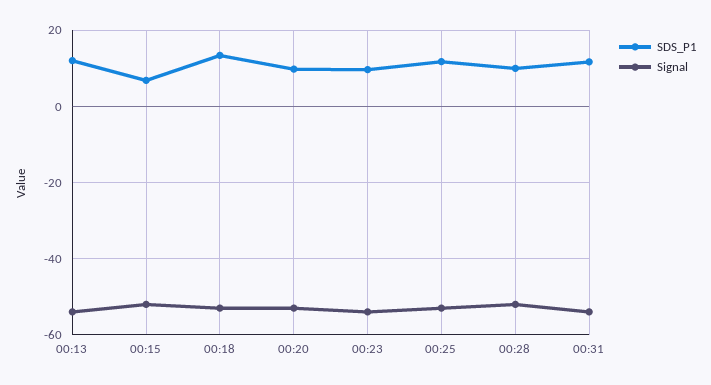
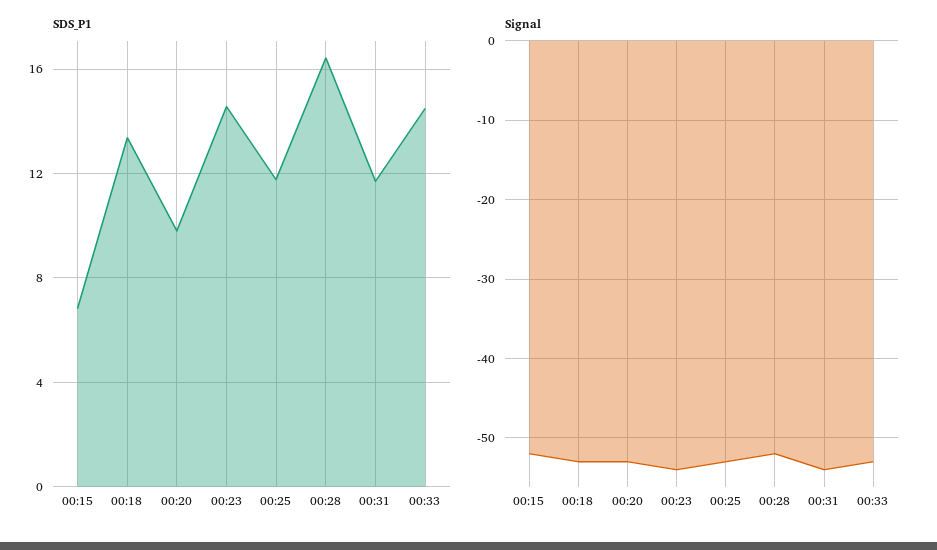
SDS_P1, 00:13: 12 -> none
Signal, 00:13: -54 -> none
SDS_P1, 00:23: 10 -> 14.5
SDS_P1, 00:28: 10 -> 16.5
SDS_P1, 00:33: none -> 14.5
Signal, 00:33: none -> -53

